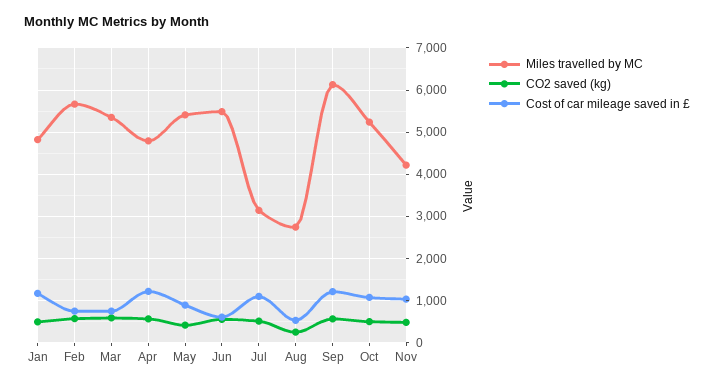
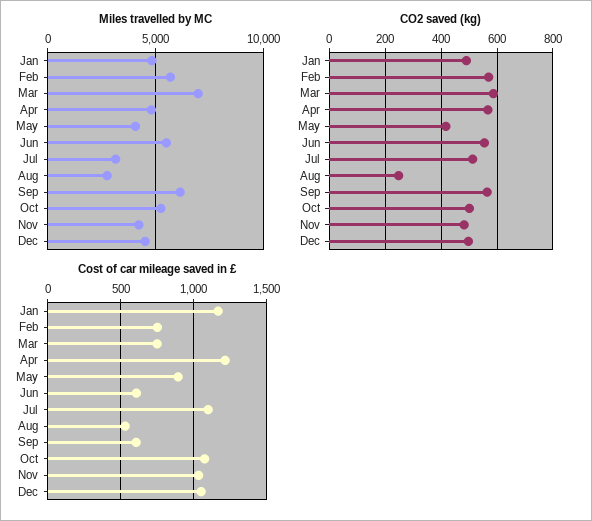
Miles travelled by MC, Mar: 5400 -> 7000
Miles travelled by MC, May: 5400 -> 4000
Cost of car mileage saved in £, Sep: 1200 -> 600
Miles travelled by MC, Dec: none -> 4500
CO2 saved (kg), Dec: none -> 500
Cost of car mileage saved in £, Dec: none -> 1050

